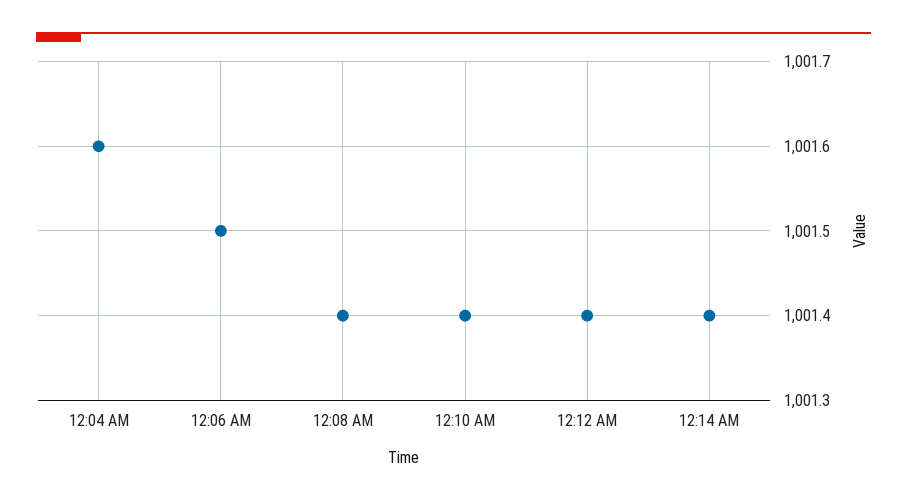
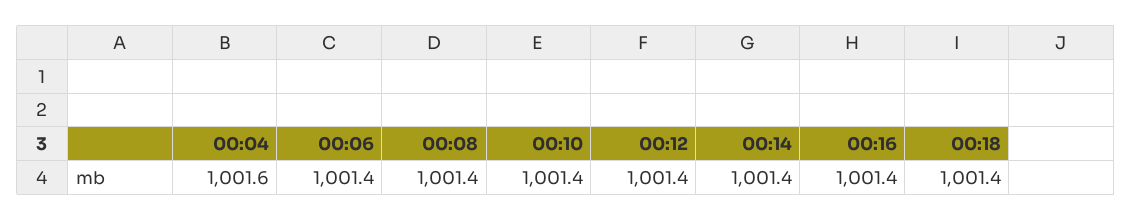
12:06 AM: 1001.5 -> 1001.4
00:16: none -> 1001.4
00:18: none -> 1001.4

